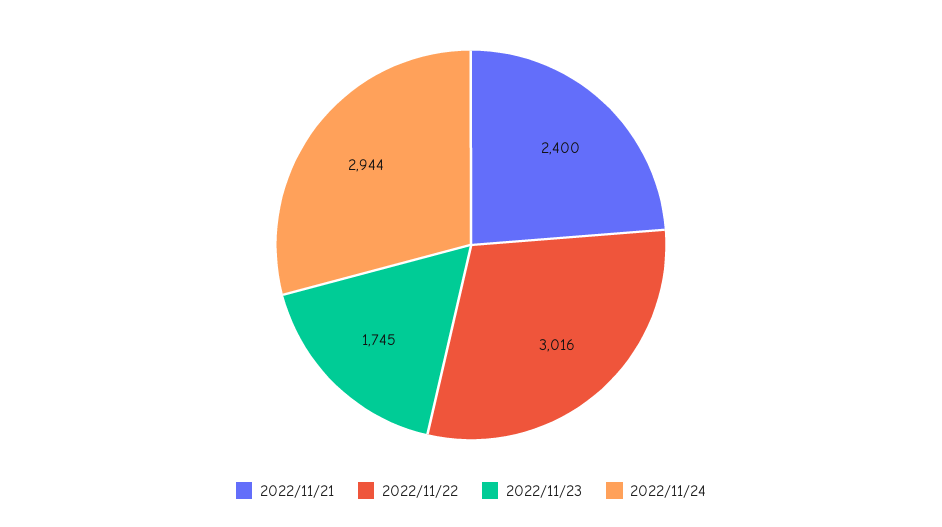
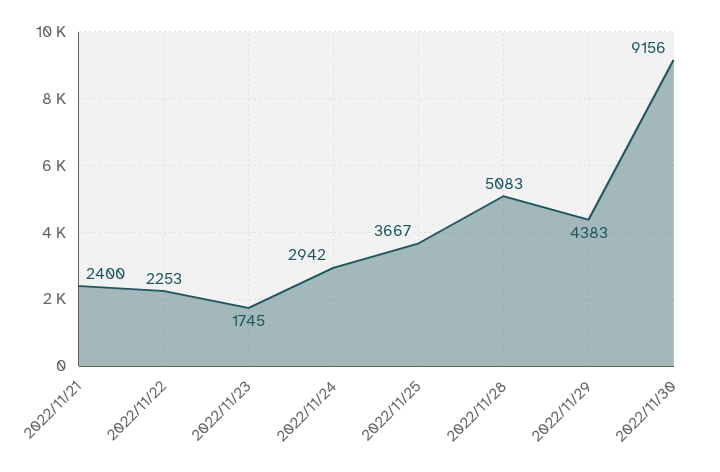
2022/11/22: 3016 -> 2253
2022/11/24: 2944 -> 2942
2022/11/25: none -> 3667
2022/11/28: none -> 5083
2022/11/29: none -> 4383
2022/11/30: none -> 9156

